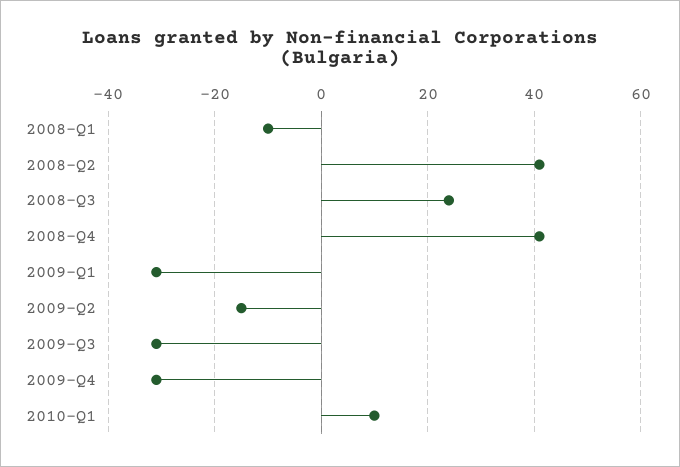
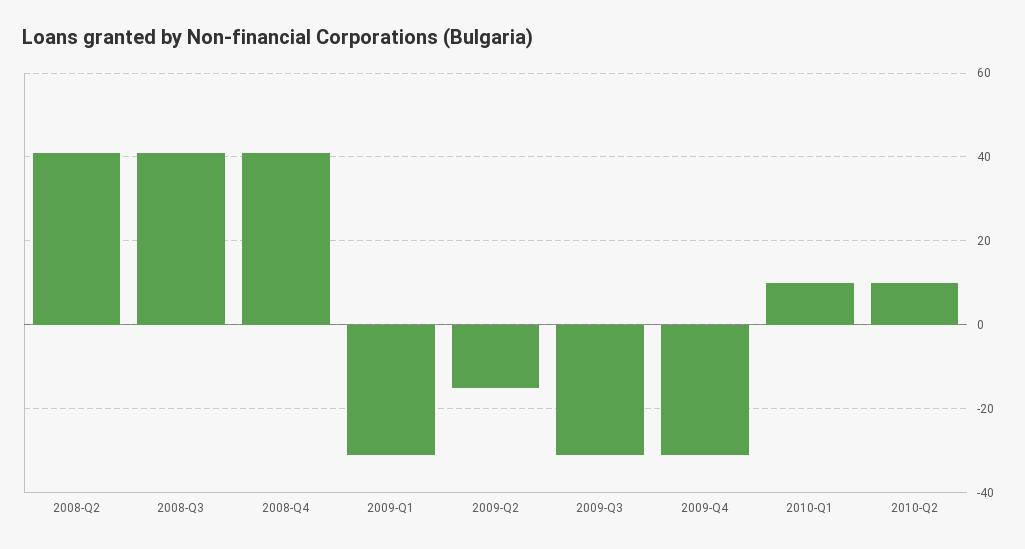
2008-Q1: -10 -> none
2008-Q3: 25 -> 40
2010-Q2: none -> 10

